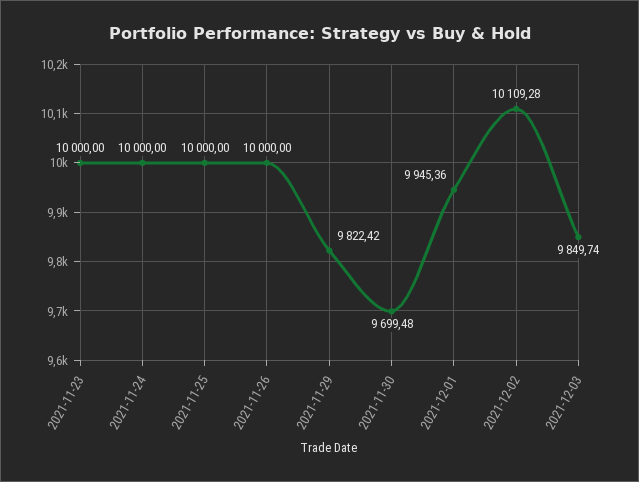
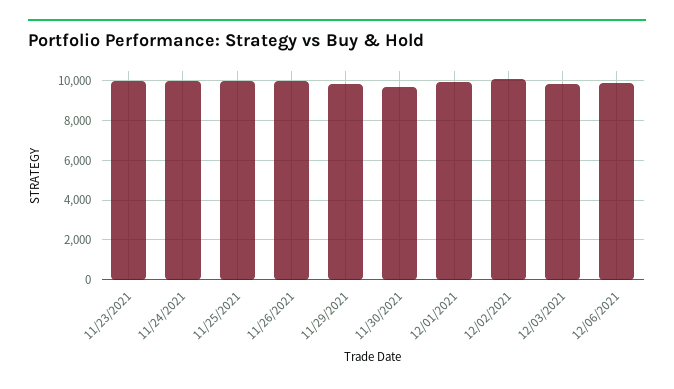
12/06/2021: none -> 10000

